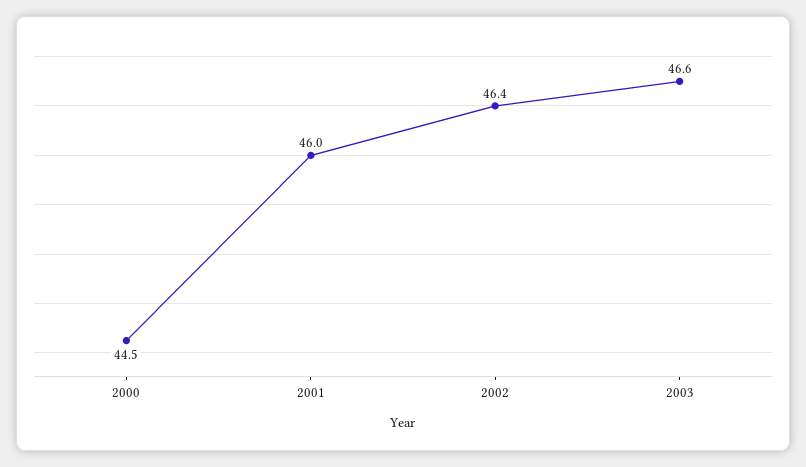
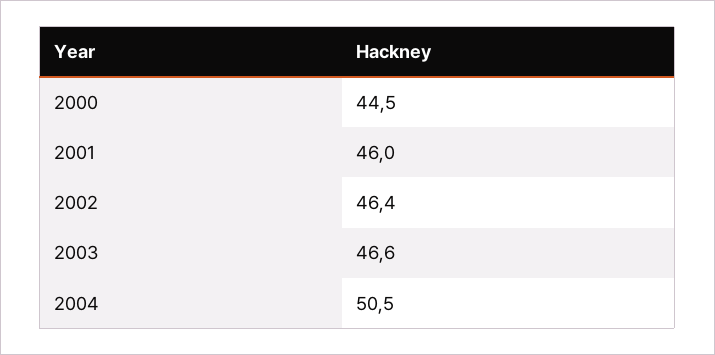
2004: none -> 50.5

